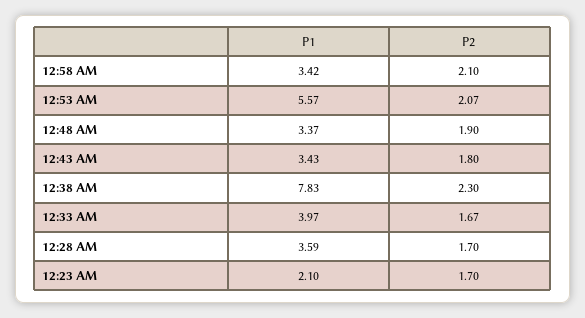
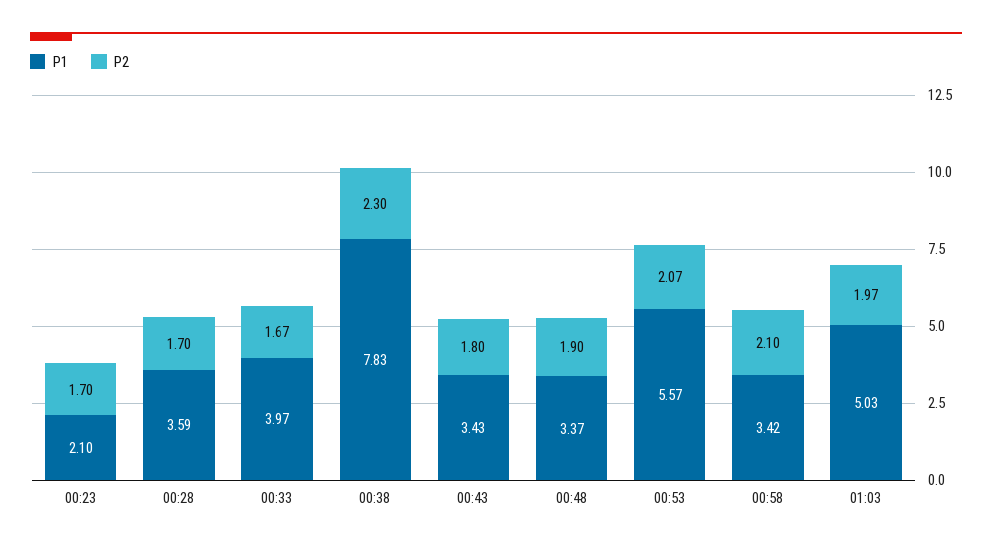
P1, 01:03: none -> 5.03
P2, 01:03: none -> 1.97

